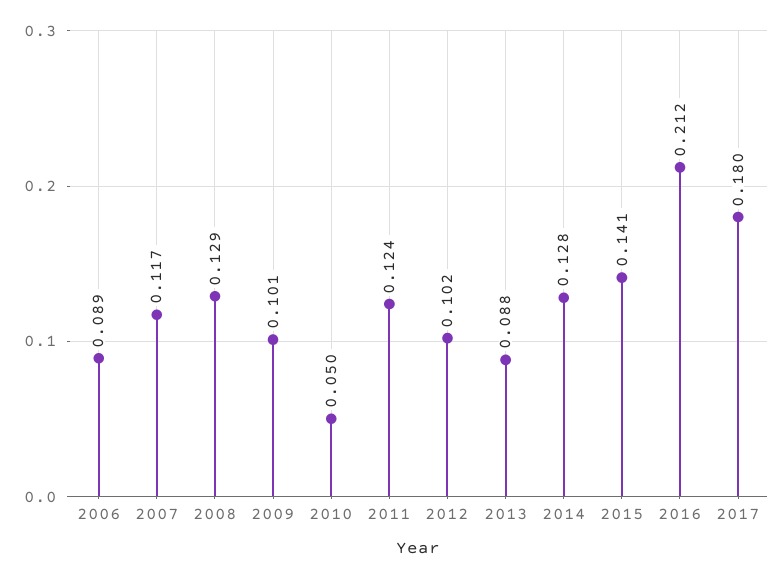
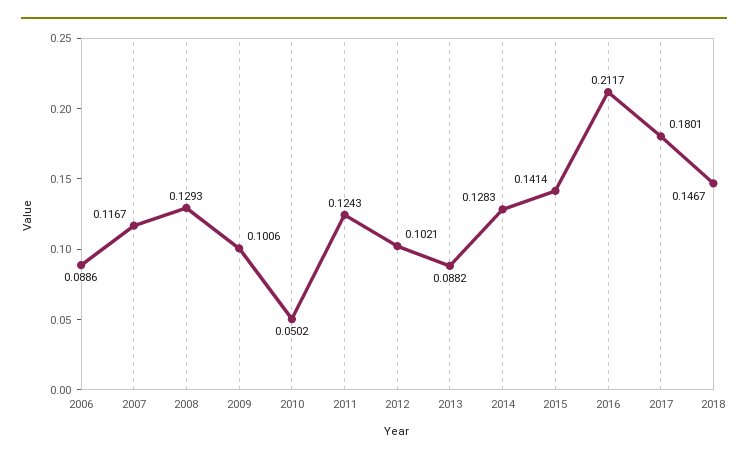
2018: none -> 0.1467

